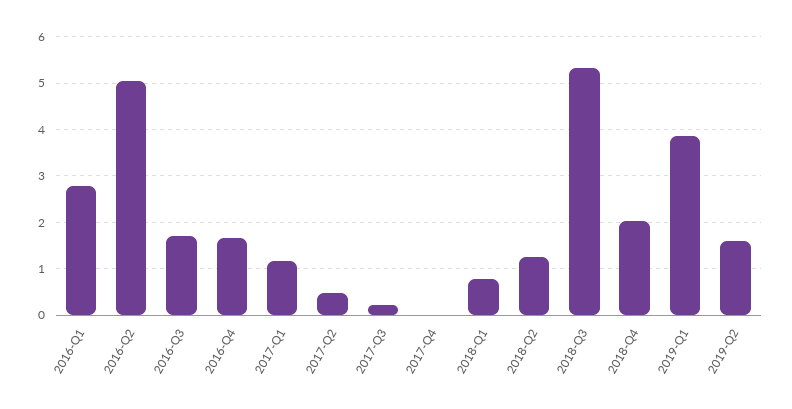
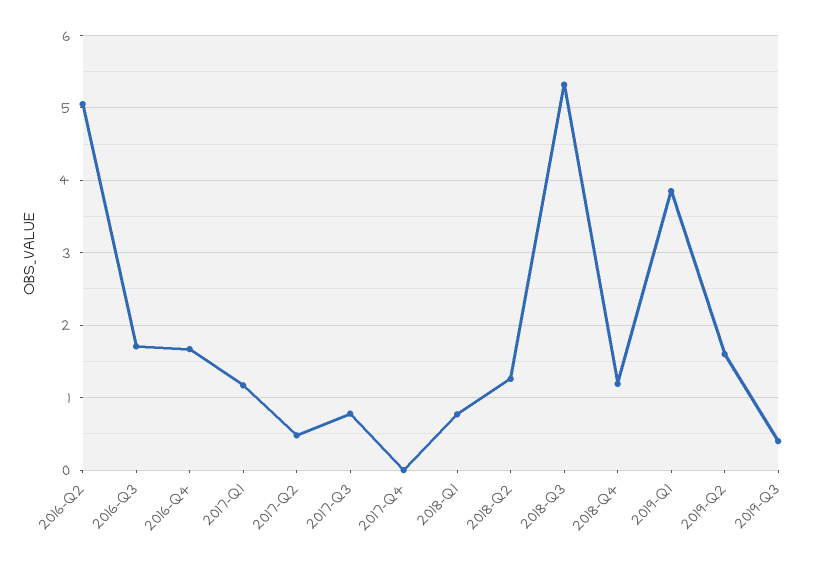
2016-Q1: 2.8 -> none
2017-Q3: 0.2 -> 0.8
2018-Q4: 2 -> 1.2
2019-Q3: none -> 0.4

